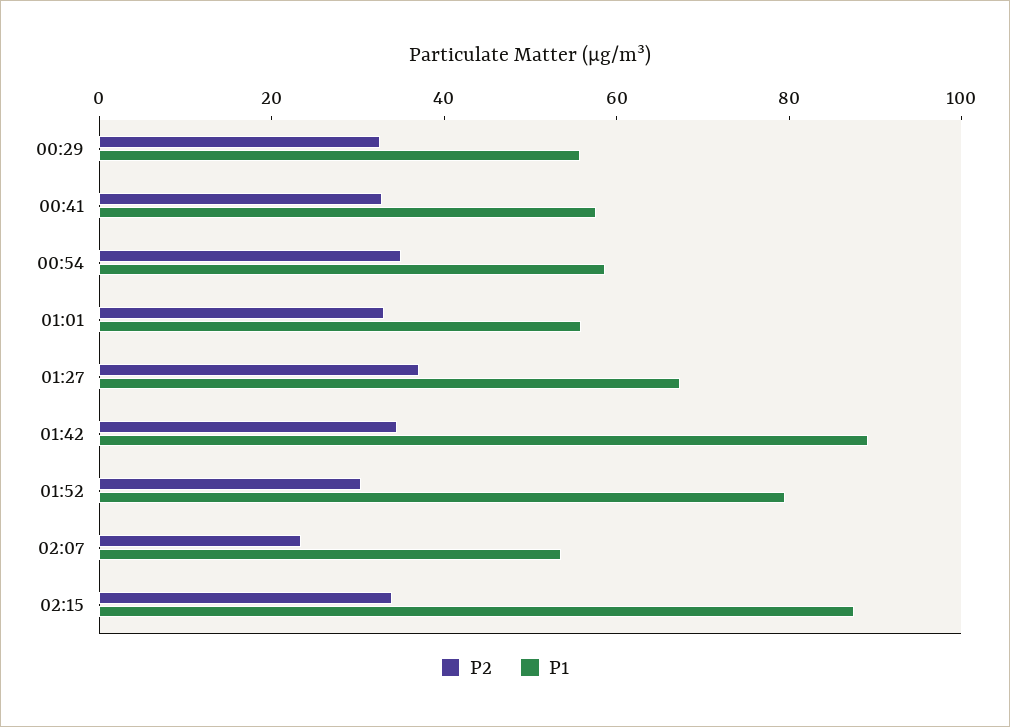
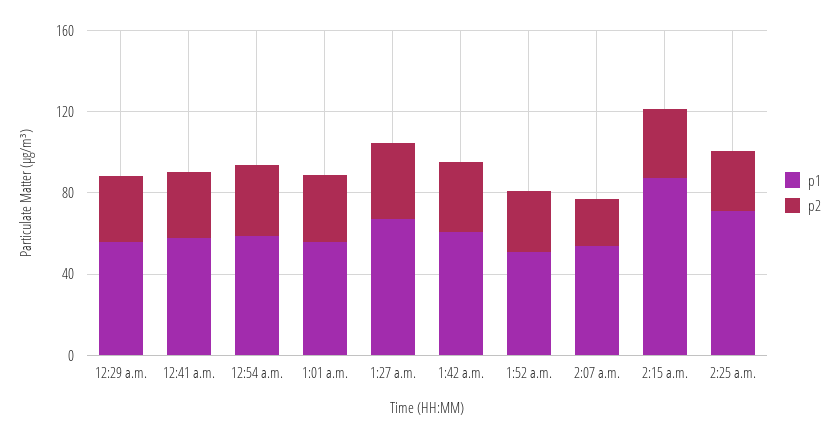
P1, 01:42: 90 -> 60
P1, 01:52: 80 -> 50
P1, 2:25 a.m.: none -> 70
P2, 2:25 a.m.: none -> 30

